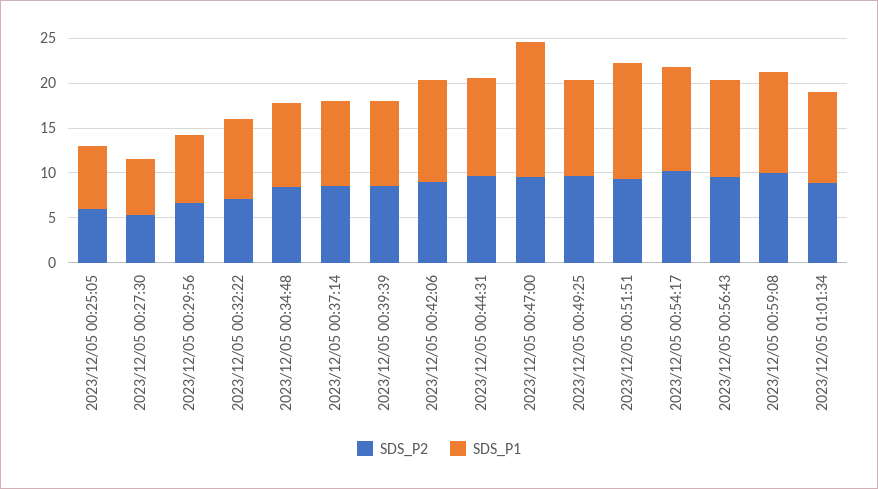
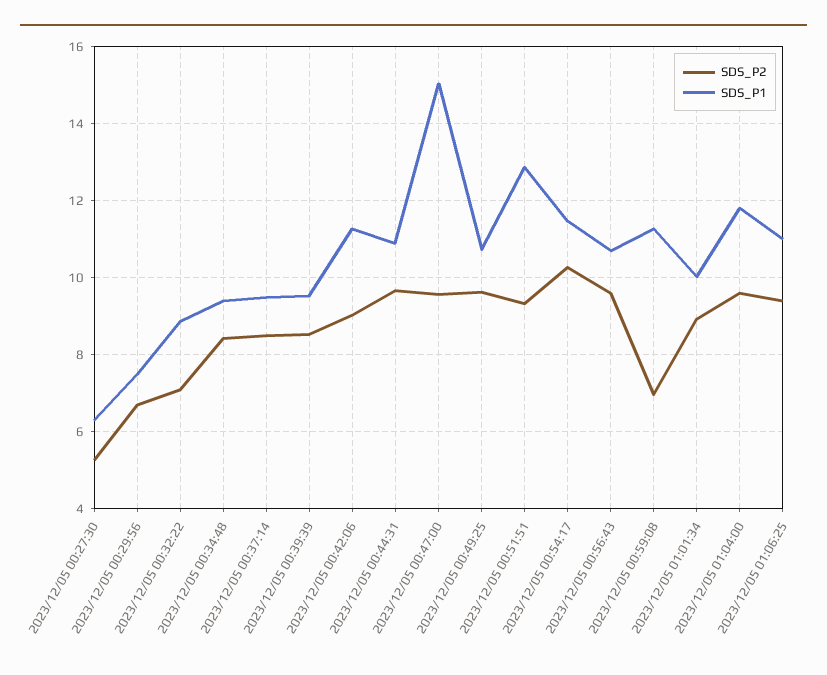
SDS_P2, 2023/12/05 00:25:05: 6 -> none
SDS_P1, 2023/12/05 00:25:05: 7 -> none
SDS_P2, 2023/12/05 00:59:08: 10 -> 7
SDS_P2, 2023/12/05 01:04:00: none -> 9.6
SDS_P1, 2023/12/05 01:04:00: none -> 11.8
SDS_P2, 2023/12/05 01:06:25: none -> 9.4
SDS_P1, 2023/12/05 01:06:25: none -> 11

